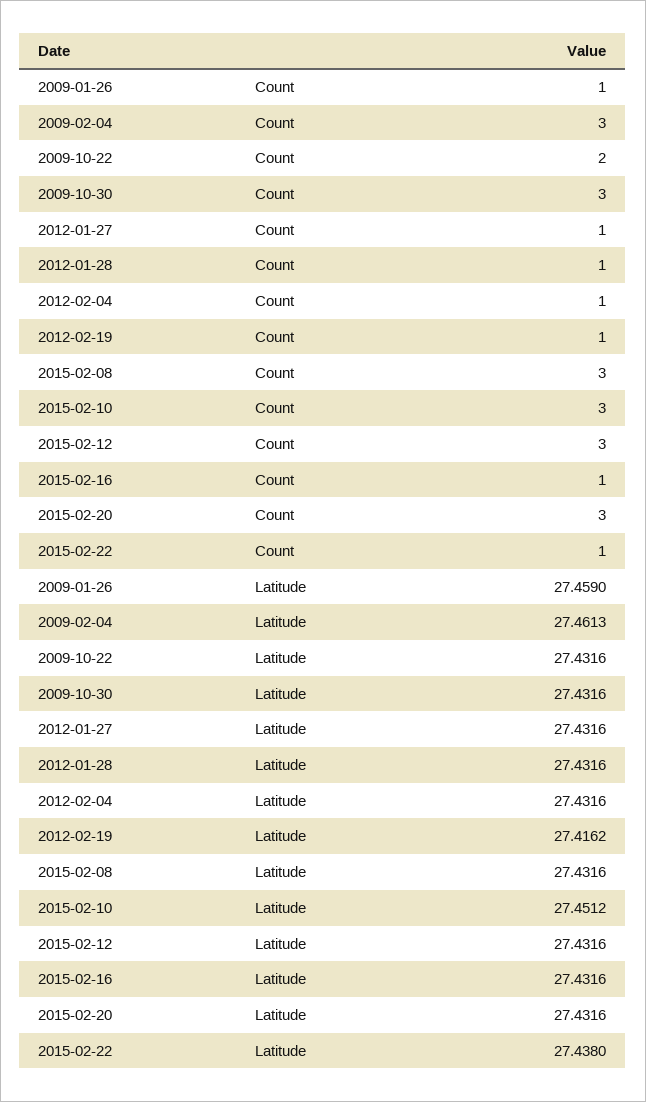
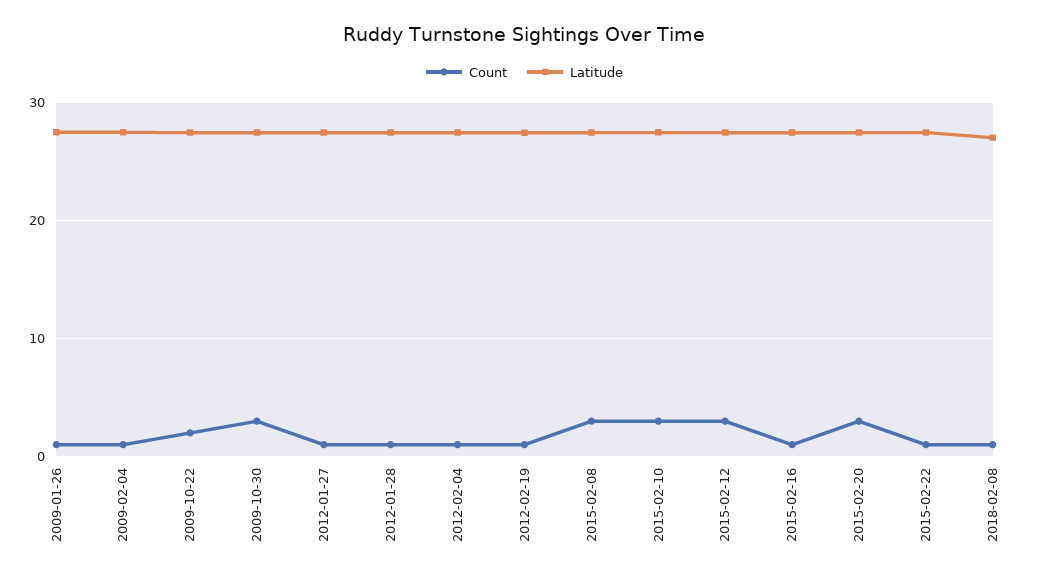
Count, 2009-02-04: 3 -> 1
Count, 2018-02-08: none -> 1
Latitude, 2018-02-08: none -> 27

